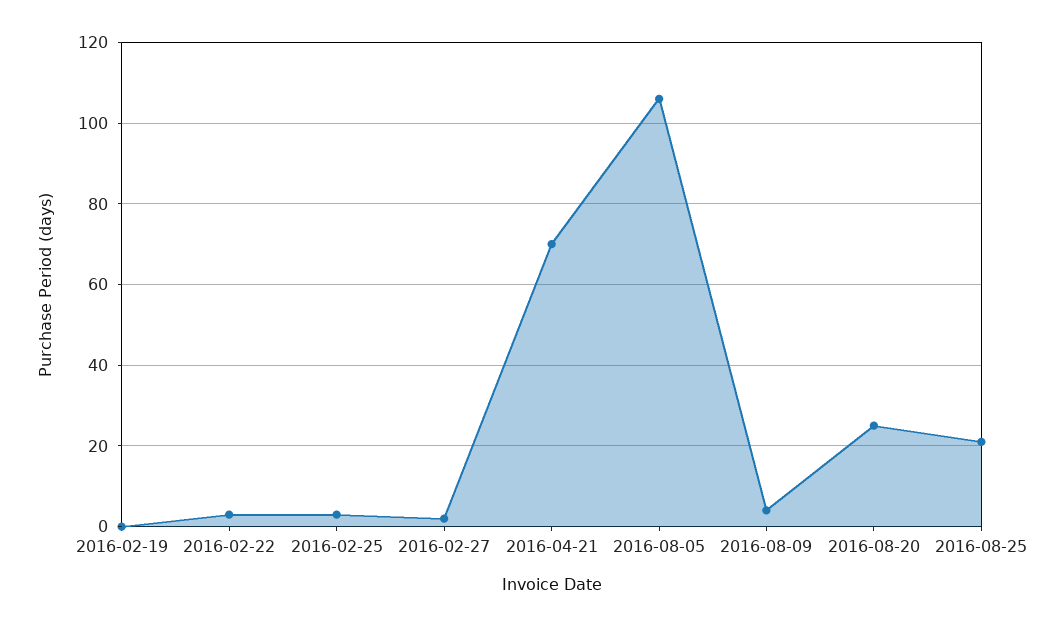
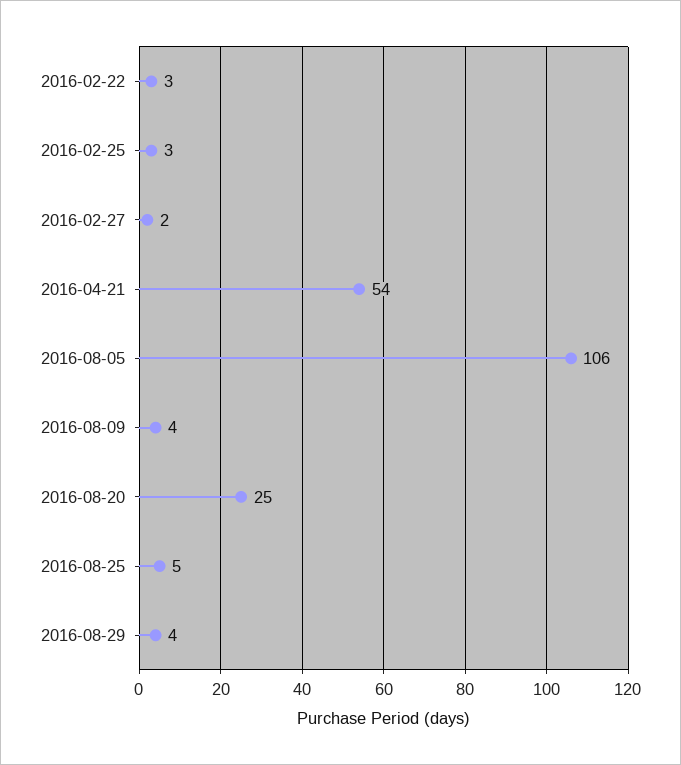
2016-02-19: 0 -> none
2016-04-21: 70 -> 54
2016-08-25: 20 -> 5
2016-08-29: none -> 4

